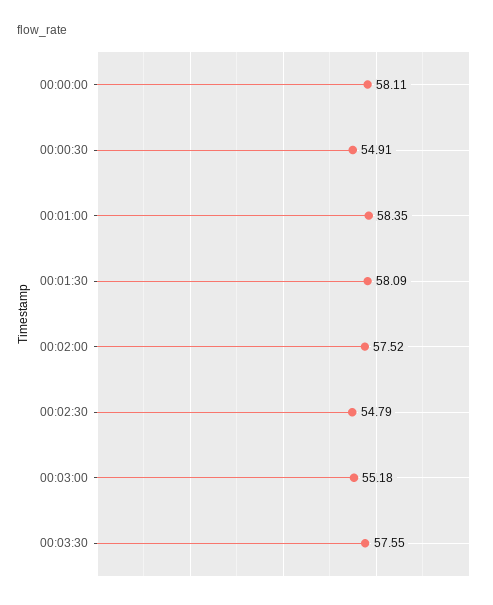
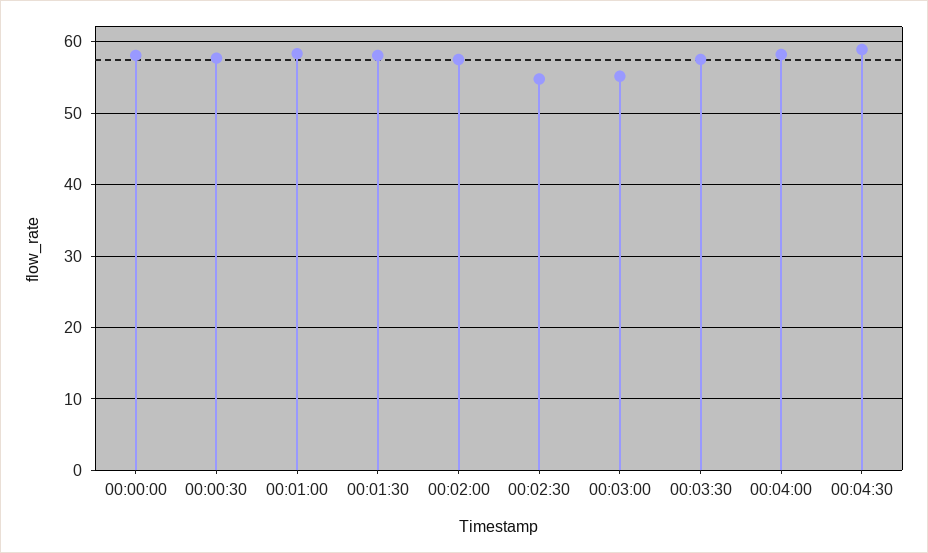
00:00:30: 54.91 -> 58
00:04:00: none -> 58
00:04:30: none -> 59

